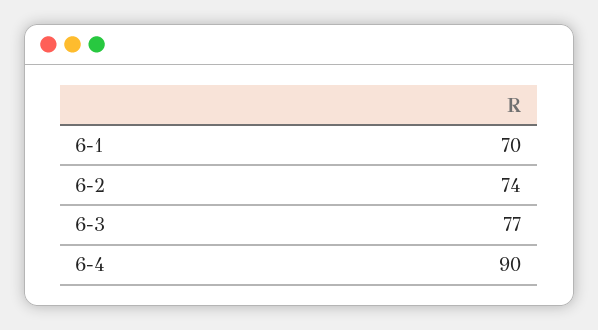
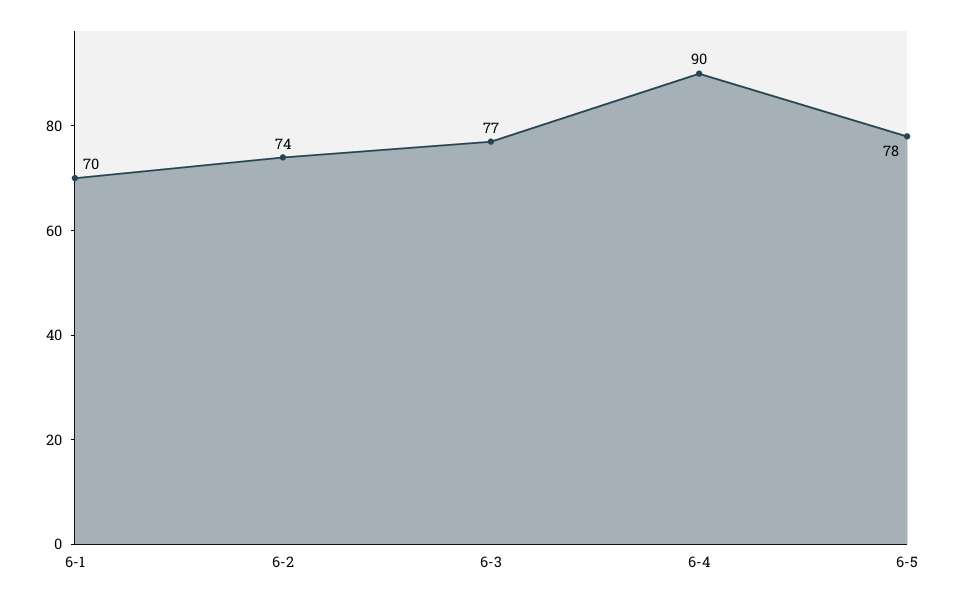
6-5: none -> 78

